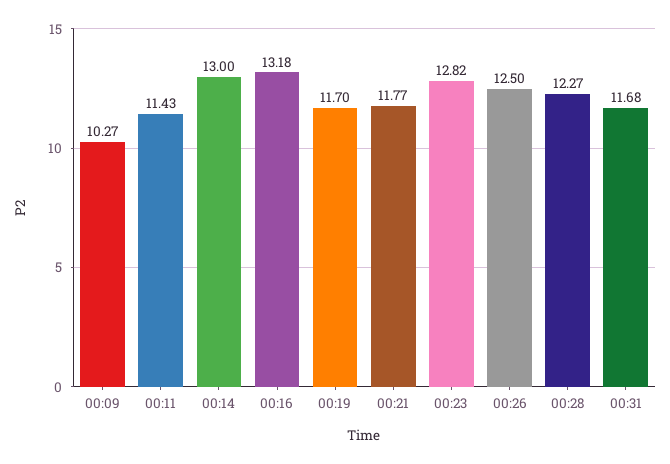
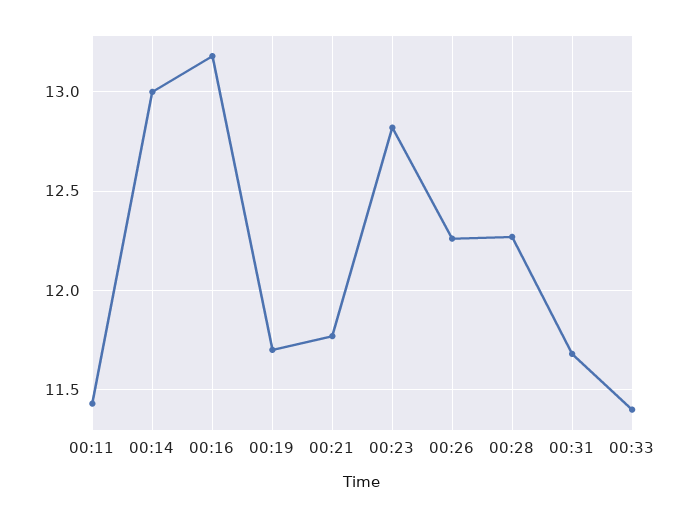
00:09: 10.27 -> none
00:26: 12.5 -> 12.25
00:33: none -> 11.4

